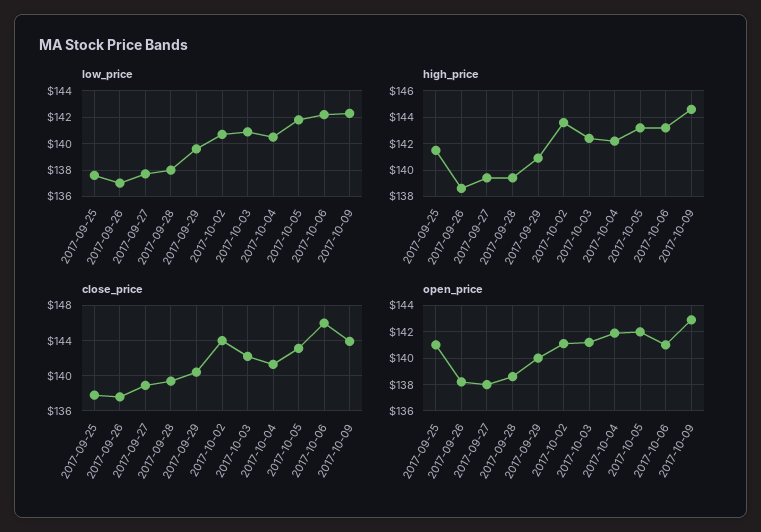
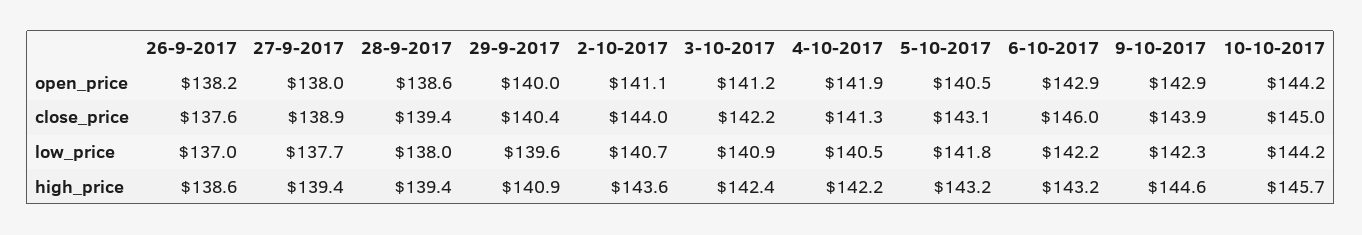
low_price, 2017-09-25: 137.5 -> none
high_price, 2017-09-25: 141.5 -> none
close_price, 2017-09-25: 138 -> none
open_price, 2017-09-25: 141 -> none
open_price, 2017-10-05: 142 -> 140.5
open_price, 2017-10-06: 141 -> 142.9
open_price, 10-10-2017: none -> 144.2
close_price, 10-10-2017: none -> 145
low_price, 10-10-2017: none -> 144.2
high_price, 10-10-2017: none -> 145.7

